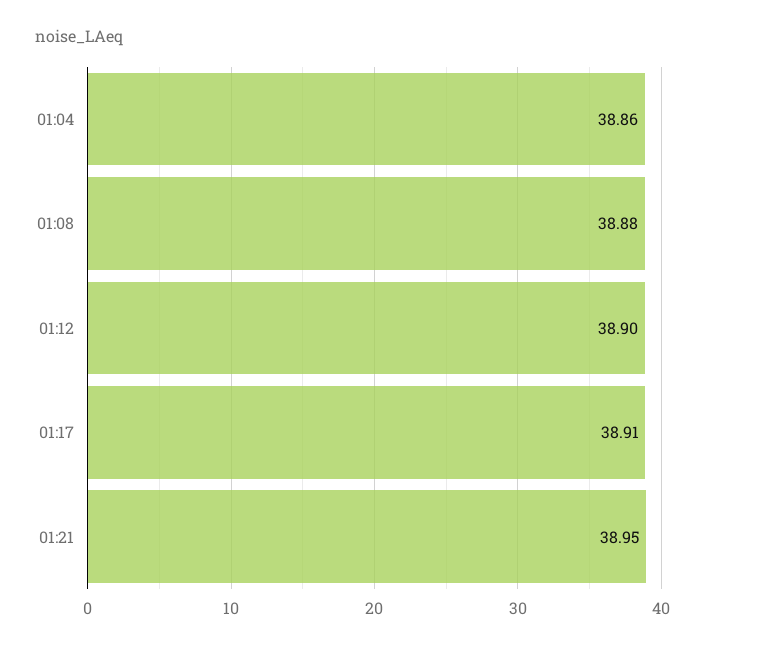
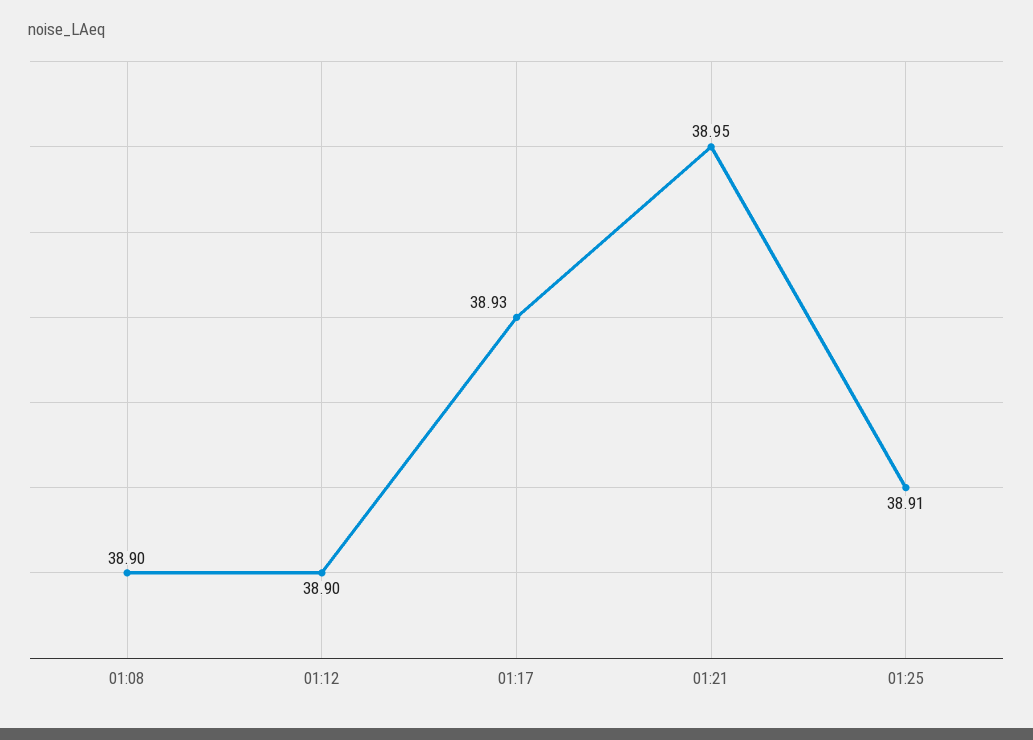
01:04: 38.86 -> none
01:08: 38.88 -> 38.9
01:17: 38.91 -> 38.93
01:25: none -> 38.91

